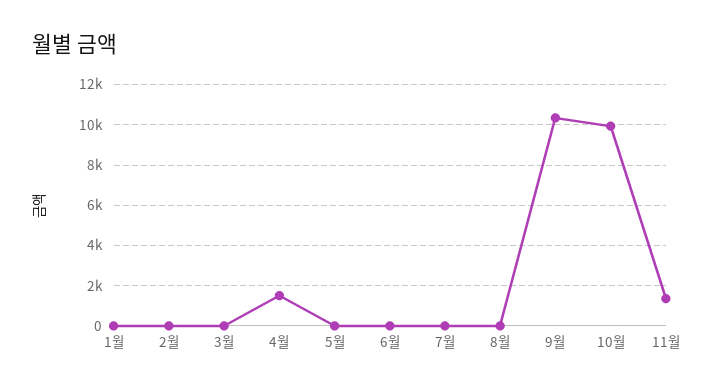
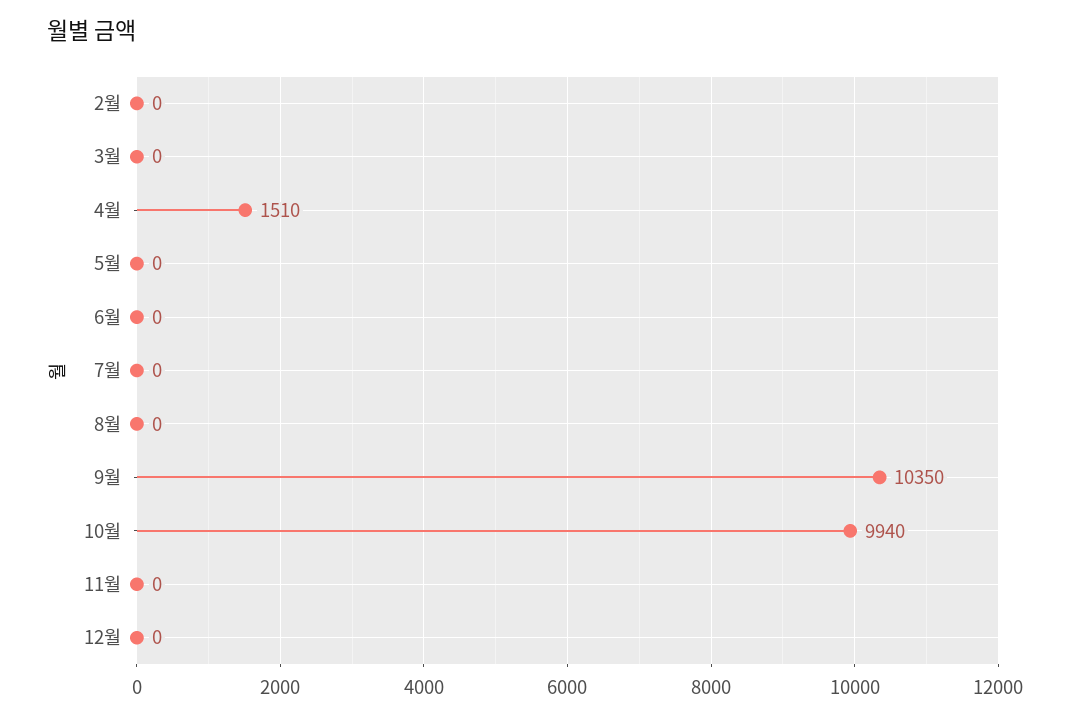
1월: 0 -> none
11월: 1500 -> 0
12월: none -> 0

